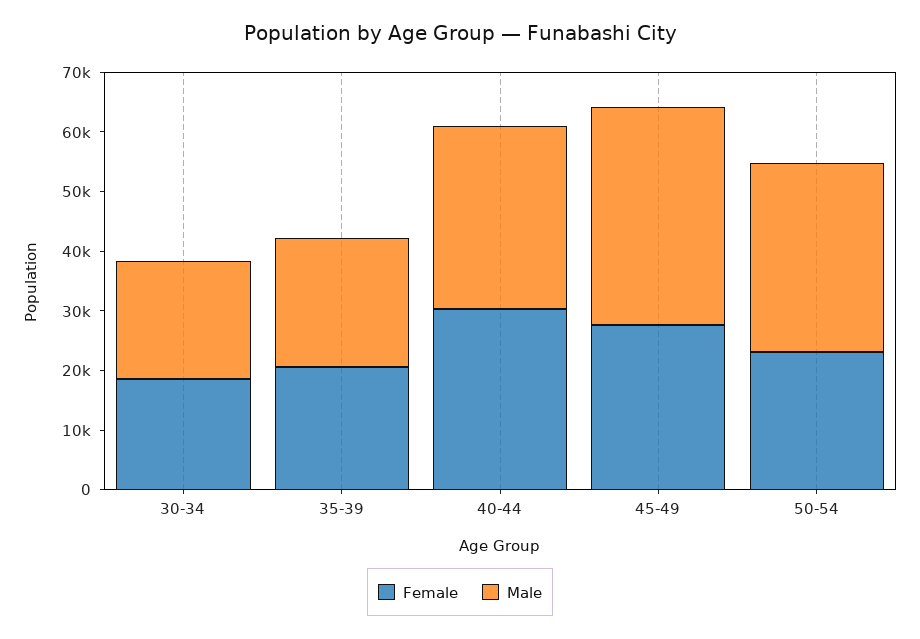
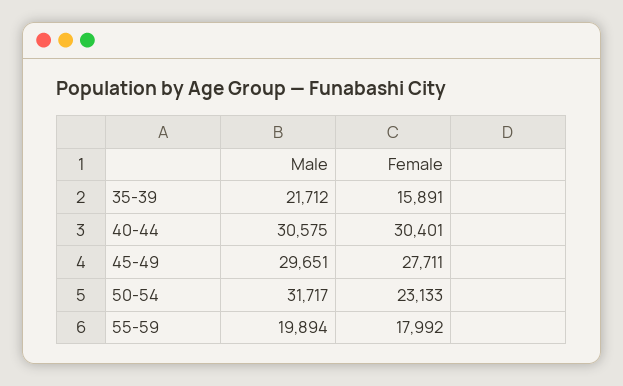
Female, 30-34: 18000 -> none
Male, 30-34: 20000 -> none
Female, 35-39: 20000 -> 15891
Male, 45-49: 36000 -> 29651
Male, 55-59: none -> 19894
Female, 55-59: none -> 17992

